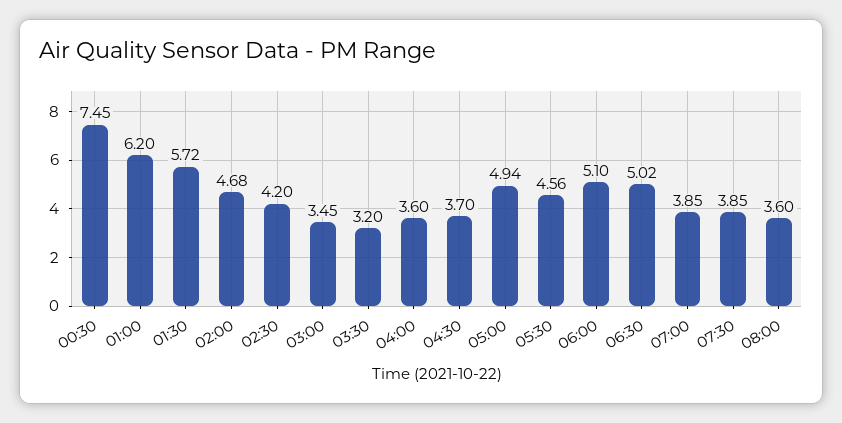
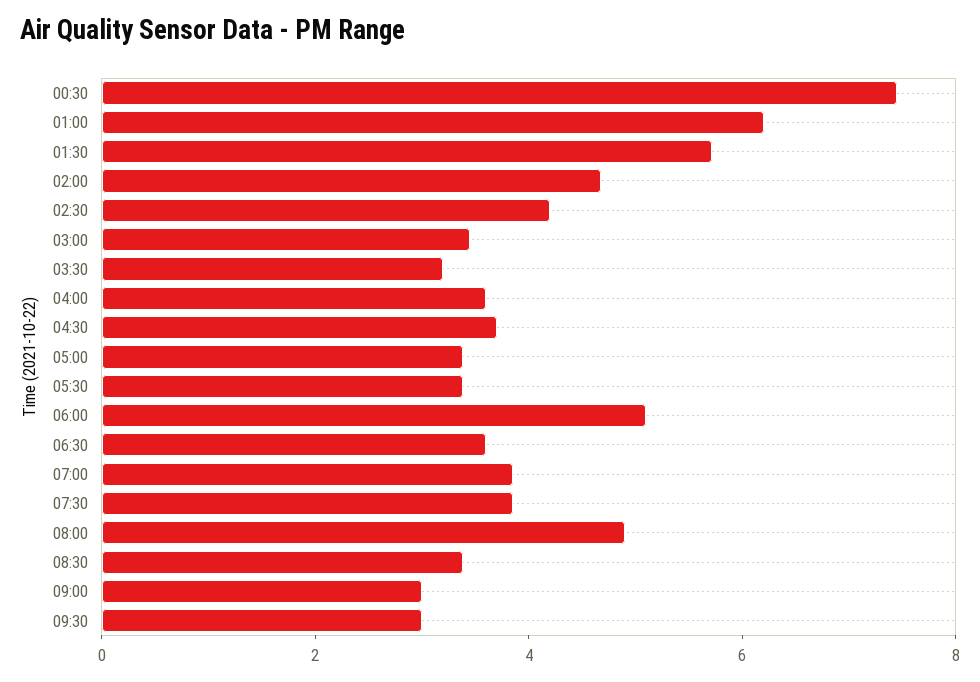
05:00: 4.94 -> 3.5
05:30: 4.56 -> 3.5
06:30: 5.02 -> 3.5
08:00: 3.6 -> 5
08:30: none -> 3.5
09:00: none -> 3
09:30: none -> 3

